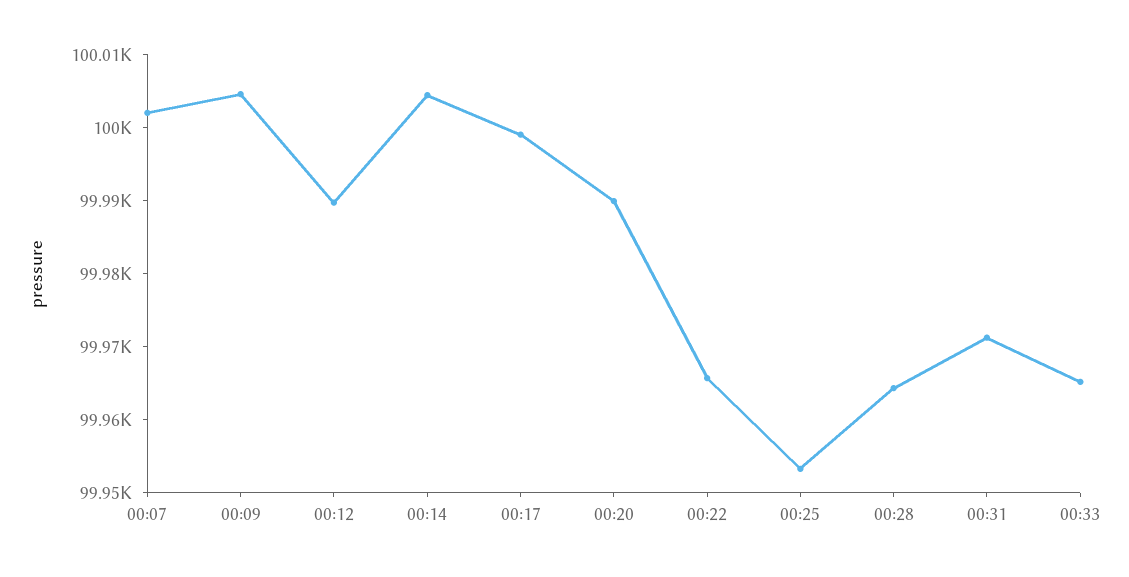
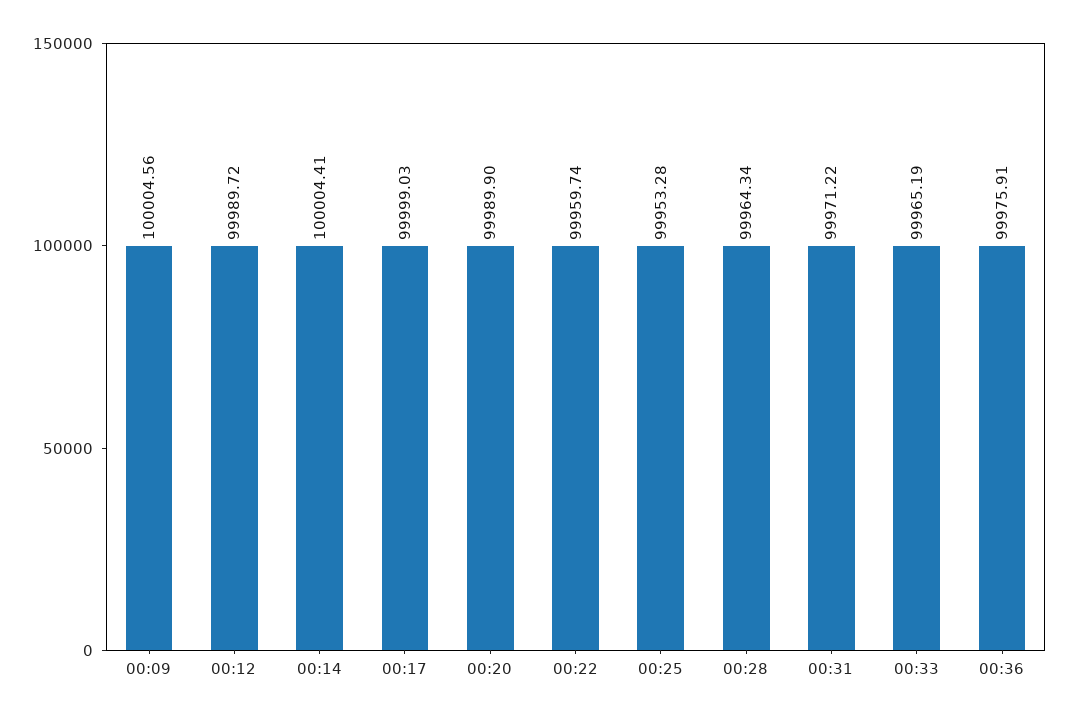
00:07: 100002 -> none
00:22: 99966 -> 99959.74
00:36: none -> 99975.91

